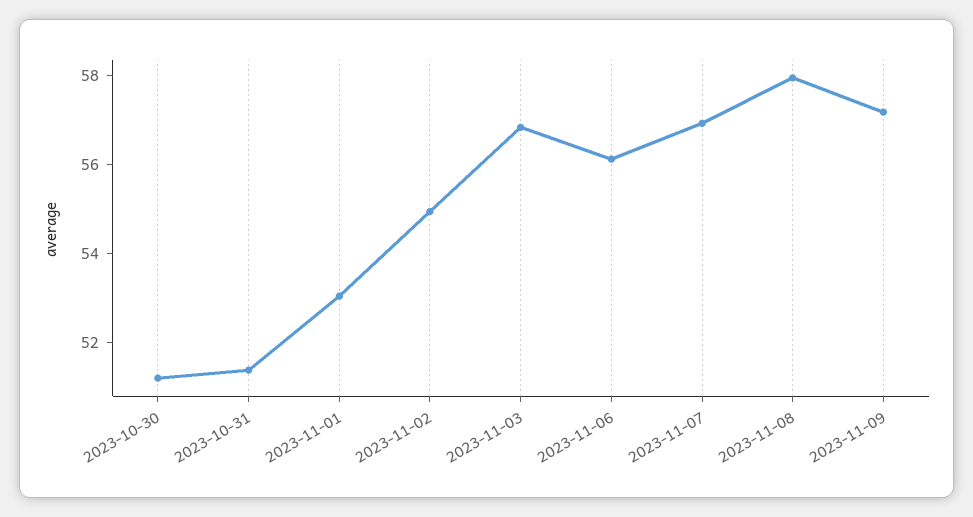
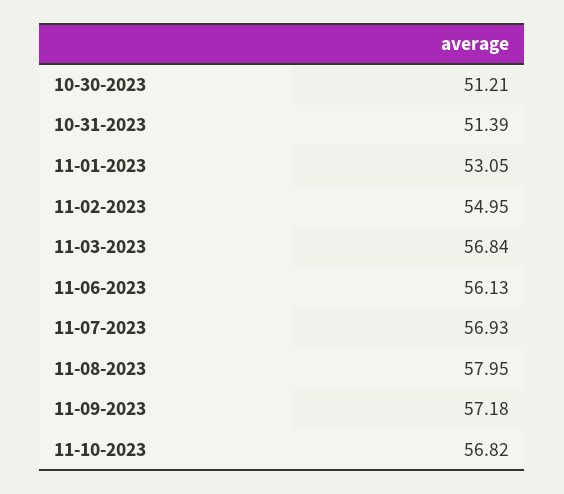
11-10-2023: none -> 56.82

